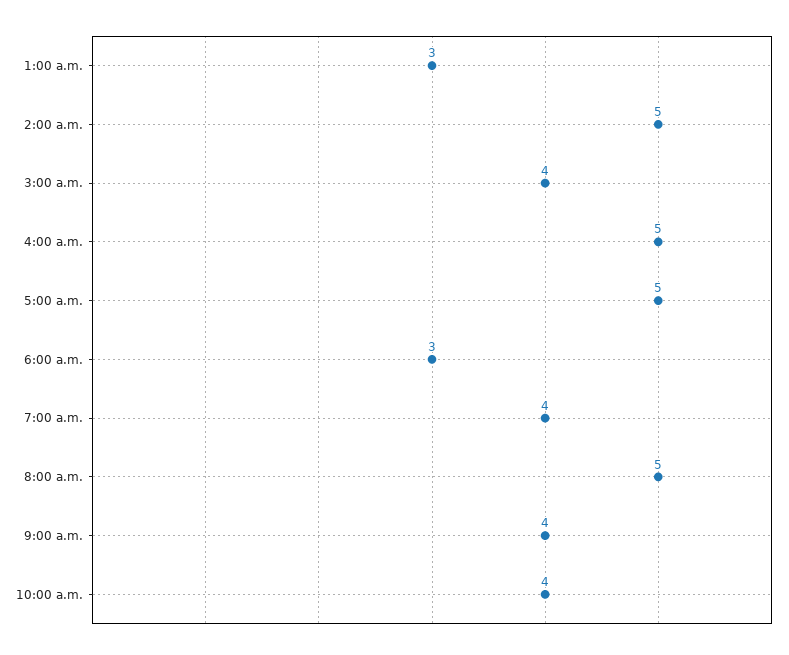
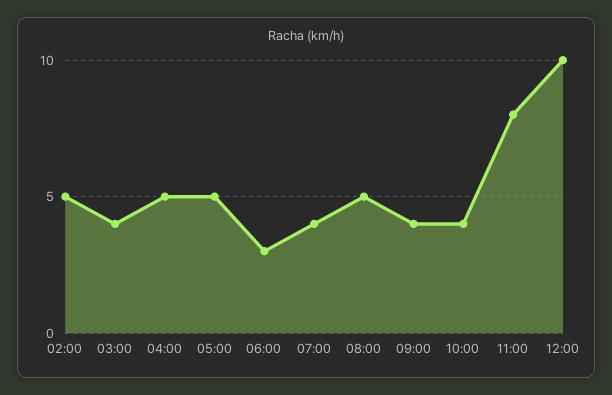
1:00 a.m.: 3 -> none
11:00: none -> 8
12:00: none -> 10

